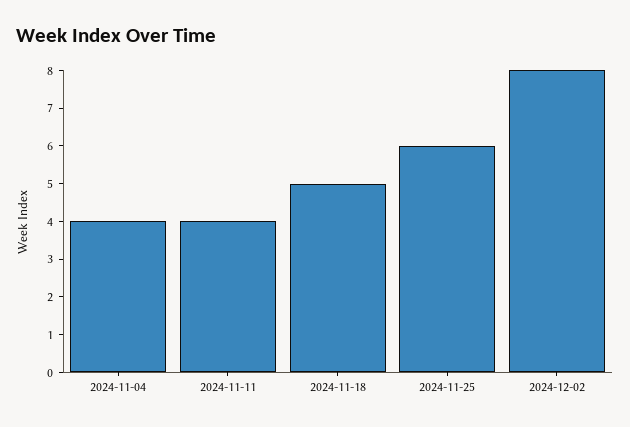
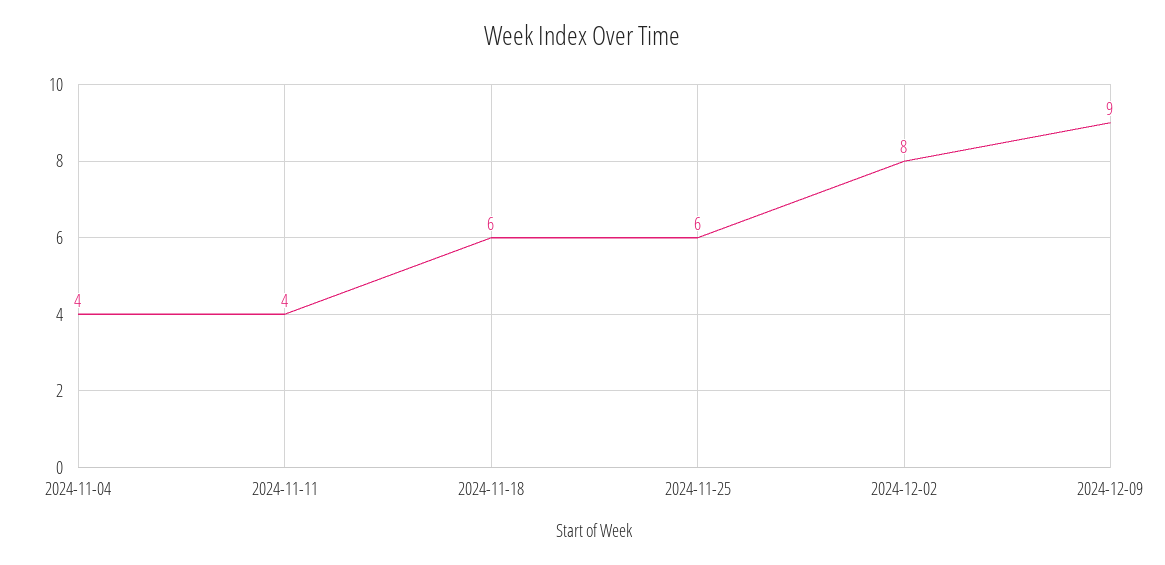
2024-11-18: 5 -> 6
2024-12-09: none -> 9

